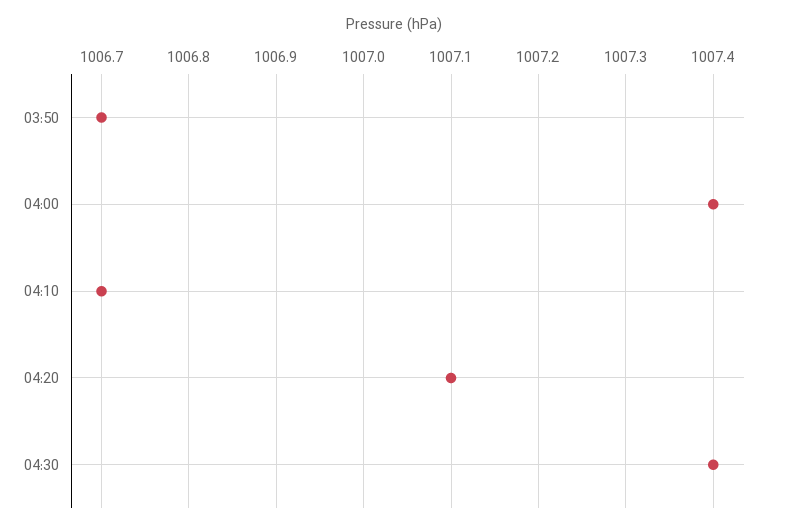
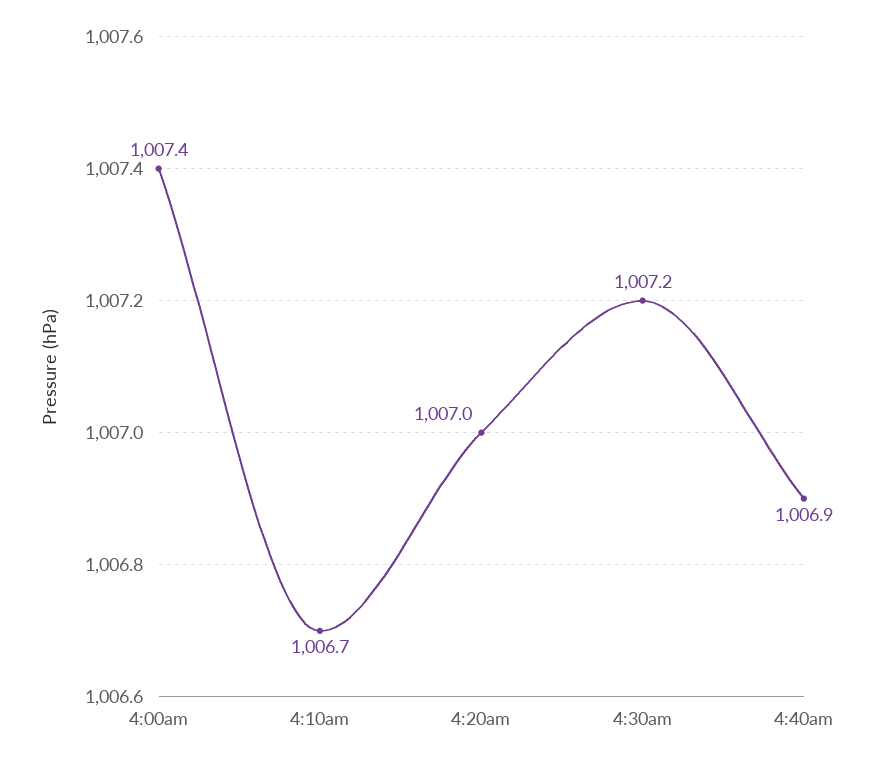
03:50: 1006.7 -> none
04:20: 1007.1 -> 1007
04:30: 1007.4 -> 1007.2
4:40am: none -> 1006.9

